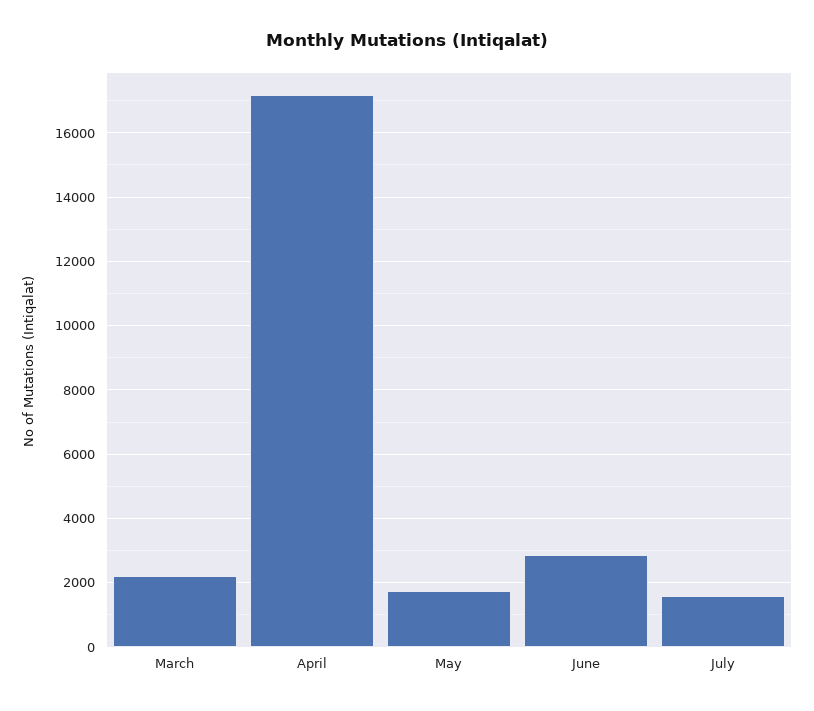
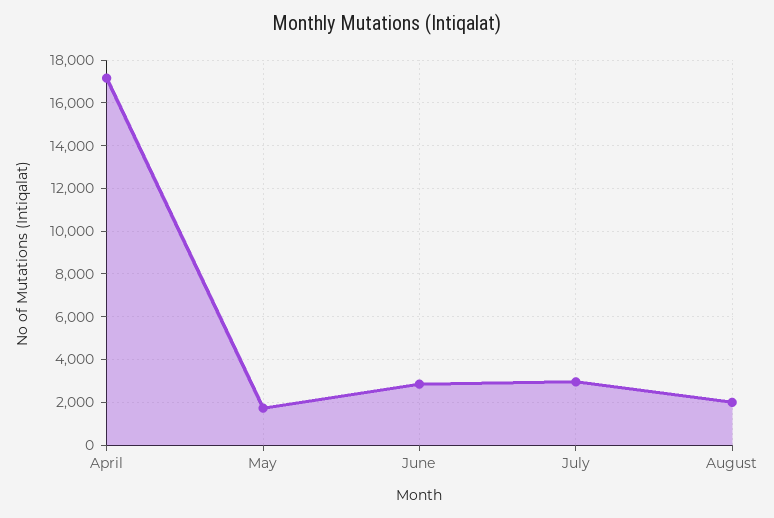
March: 2200 -> none
July: 1600 -> 3000
August: none -> 2000

